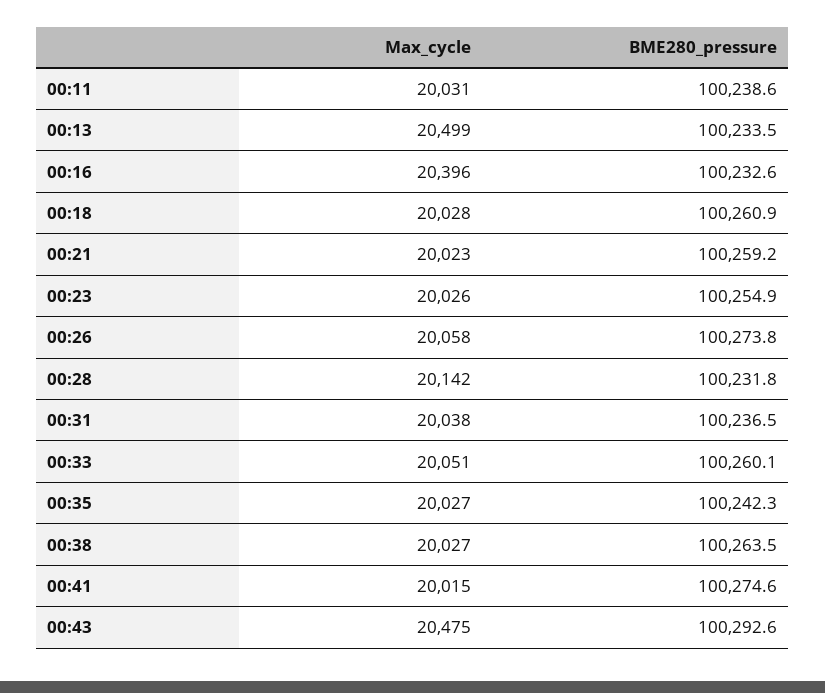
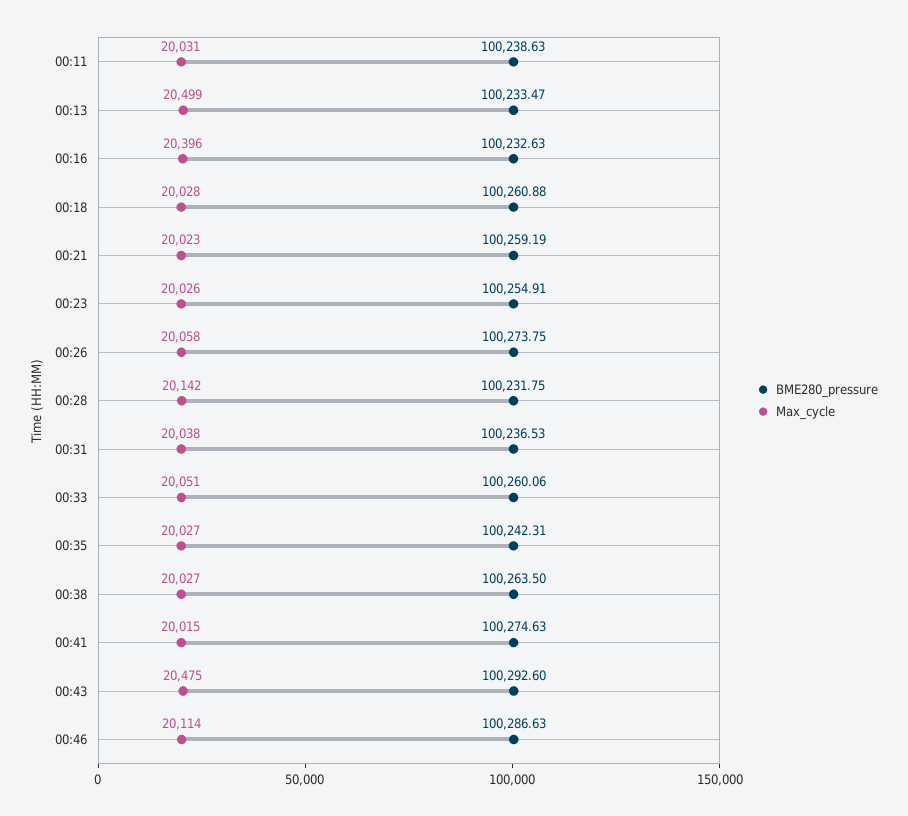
BME280_pressure, 00:46: none -> 100286.63
Max_cycle, 00:46: none -> 20114

